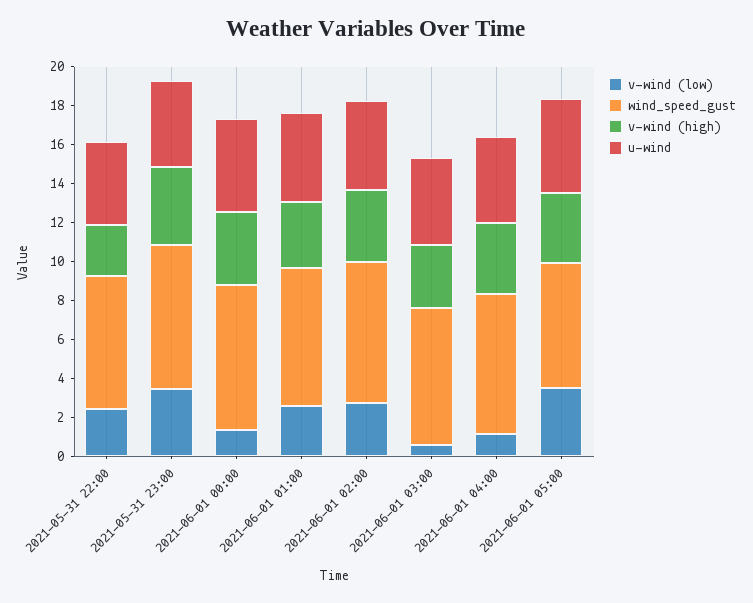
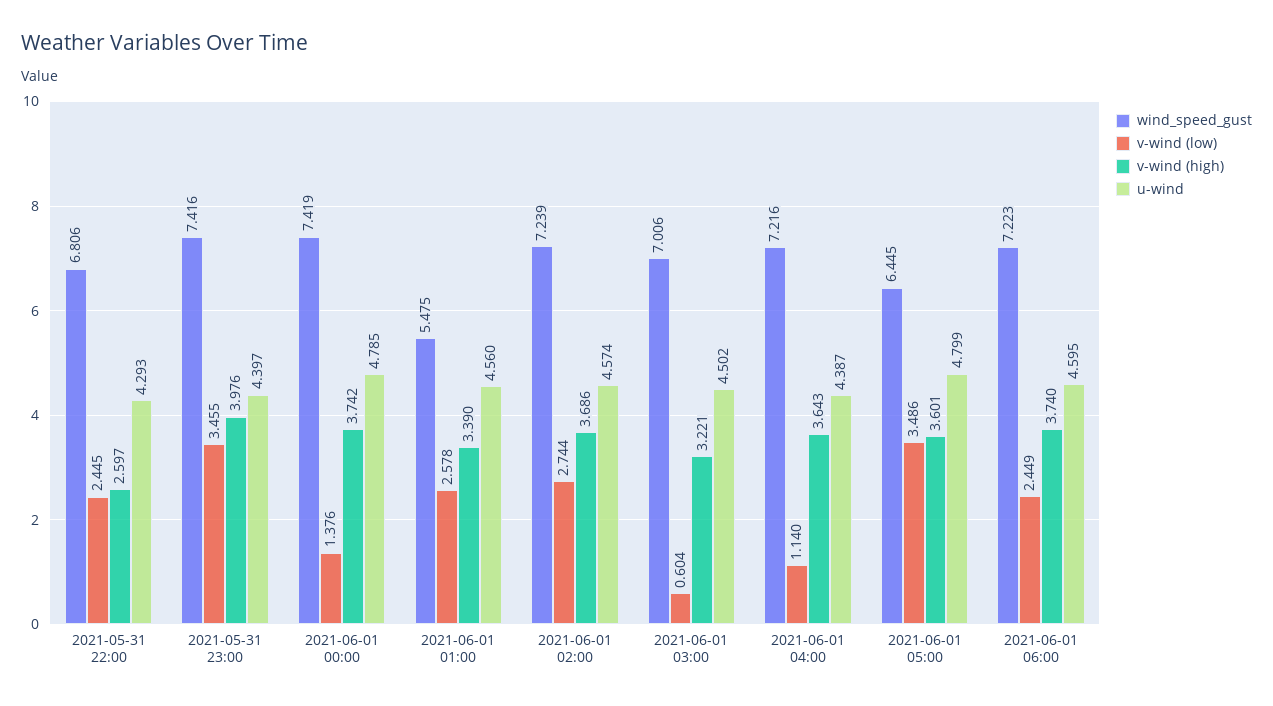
wind_speed_gust, 2021-06-01 01:00: 7 -> 5.475
wind_speed_gust, 2021-06-01 06:00: none -> 7.223
v-wind (low), 2021-06-01 06:00: none -> 2.449
v-wind (high), 2021-06-01 06:00: none -> 3.74
u-wind, 2021-06-01 06:00: none -> 4.595

